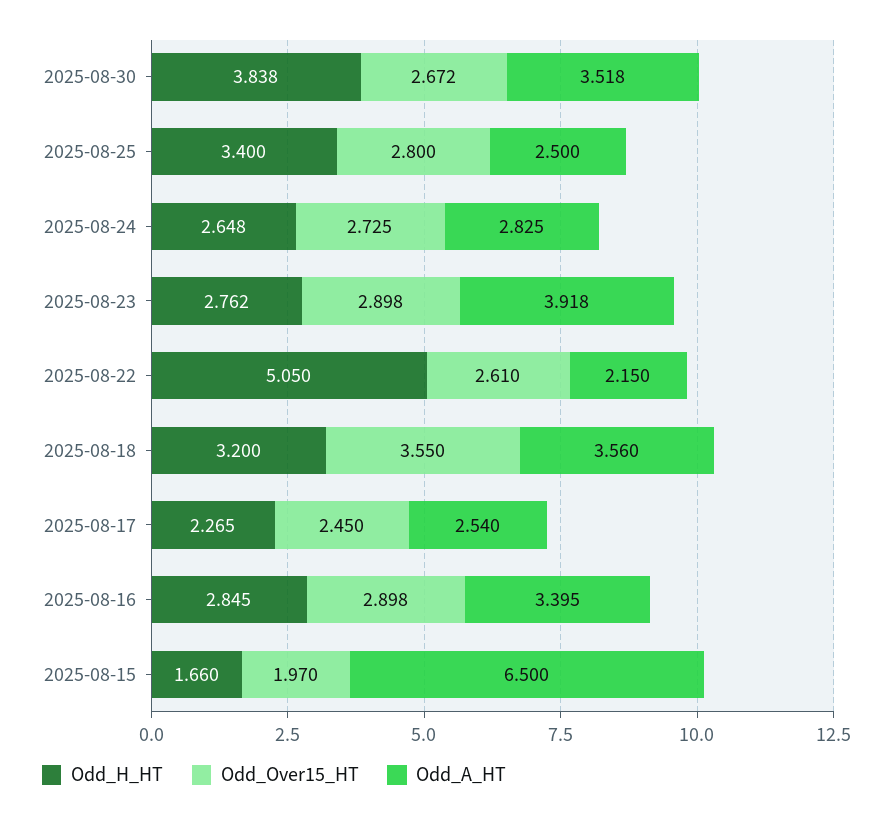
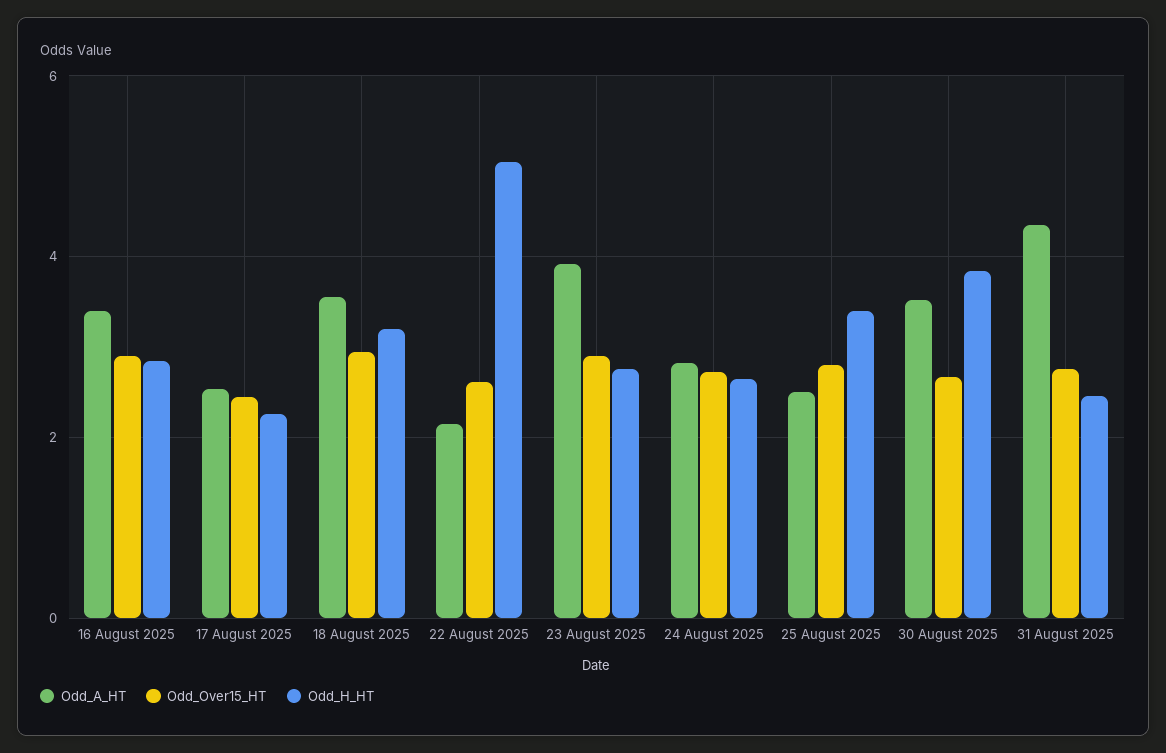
Odd_Over15_HT, 2025-08-18: 3.55 -> 3
Odd_H_HT, 2025-08-15: 1.66 -> none
Odd_Over15_HT, 2025-08-15: 1.97 -> none
Odd_A_HT, 2025-08-15: 6.5 -> none
Odd_A_HT, 31 August 2025: none -> 4.4
Odd_Over15_HT, 31 August 2025: none -> 2.8
Odd_H_HT, 31 August 2025: none -> 2.4

